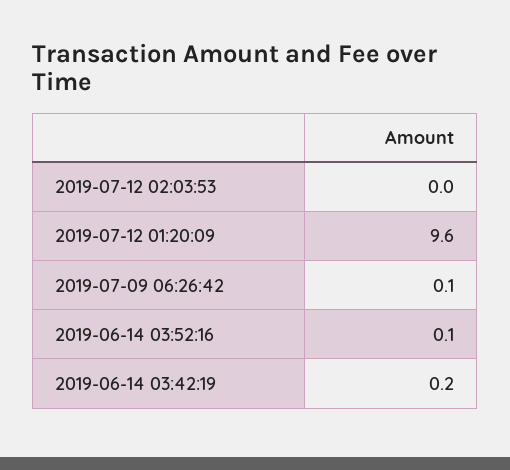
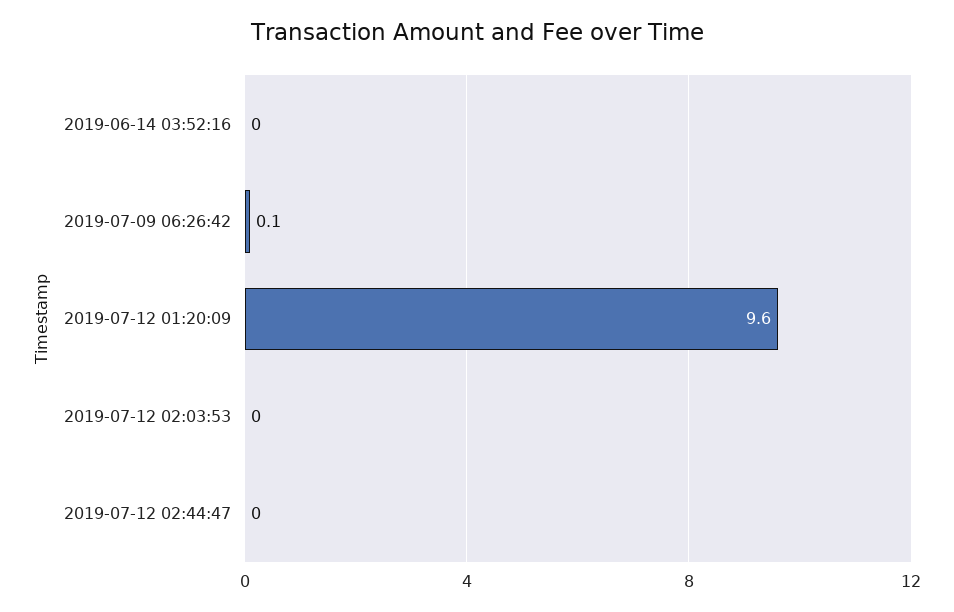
2019-06-14 03:52:16: 0.1 -> 0
2019-06-14 03:42:19: 0.2 -> none
2019-07-12 02:44:47: none -> 0

